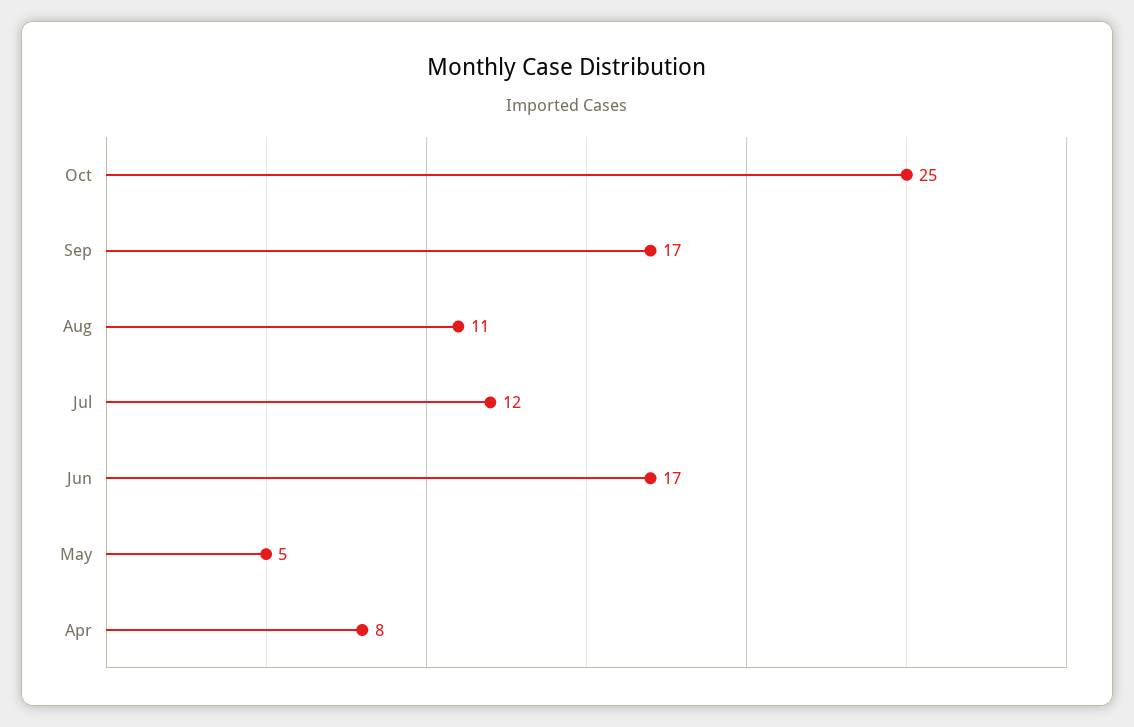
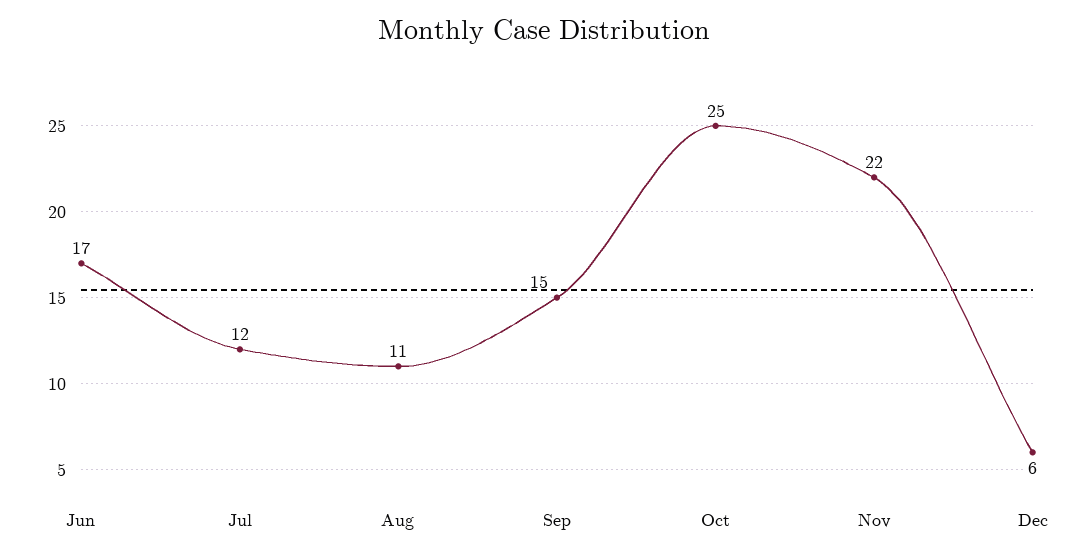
Sep: 17 -> 15
May: 5 -> none
Apr: 8 -> none
Nov: none -> 22
Dec: none -> 6

